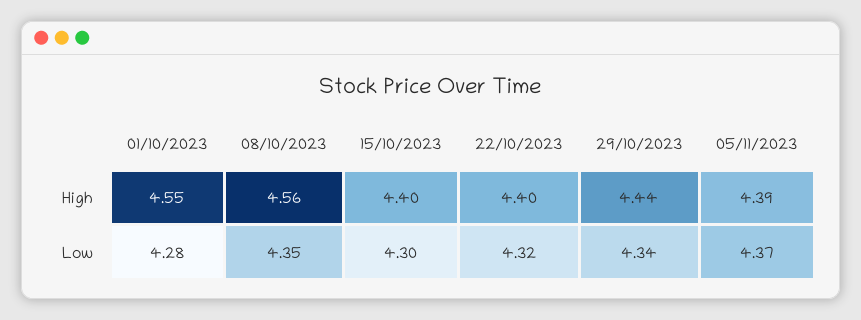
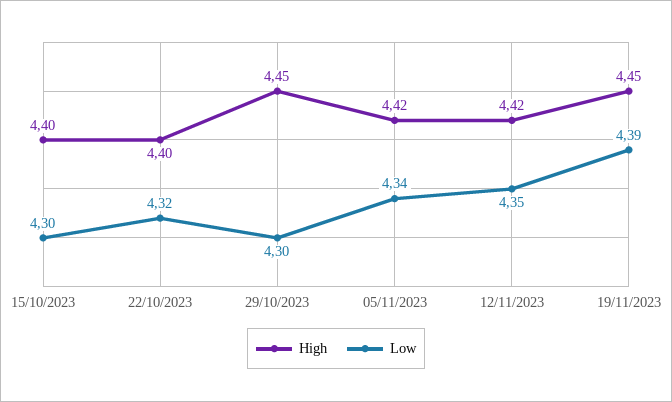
High, 01/10/2023: 4.55 -> none
High, 08/10/2023: 4.56 -> none
High, 29/10/2023: 4.44 -> 4.45
High, 05/11/2023: 4.39 -> 4.42
Low, 01/10/2023: 4.28 -> none
Low, 08/10/2023: 4.35 -> none
Low, 29/10/2023: 4.34 -> 4.3
Low, 05/11/2023: 4.37 -> 4.34
High, 12/11/2023: none -> 4.42
Low, 12/11/2023: none -> 4.35
High, 19/11/2023: none -> 4.45
Low, 19/11/2023: none -> 4.39

